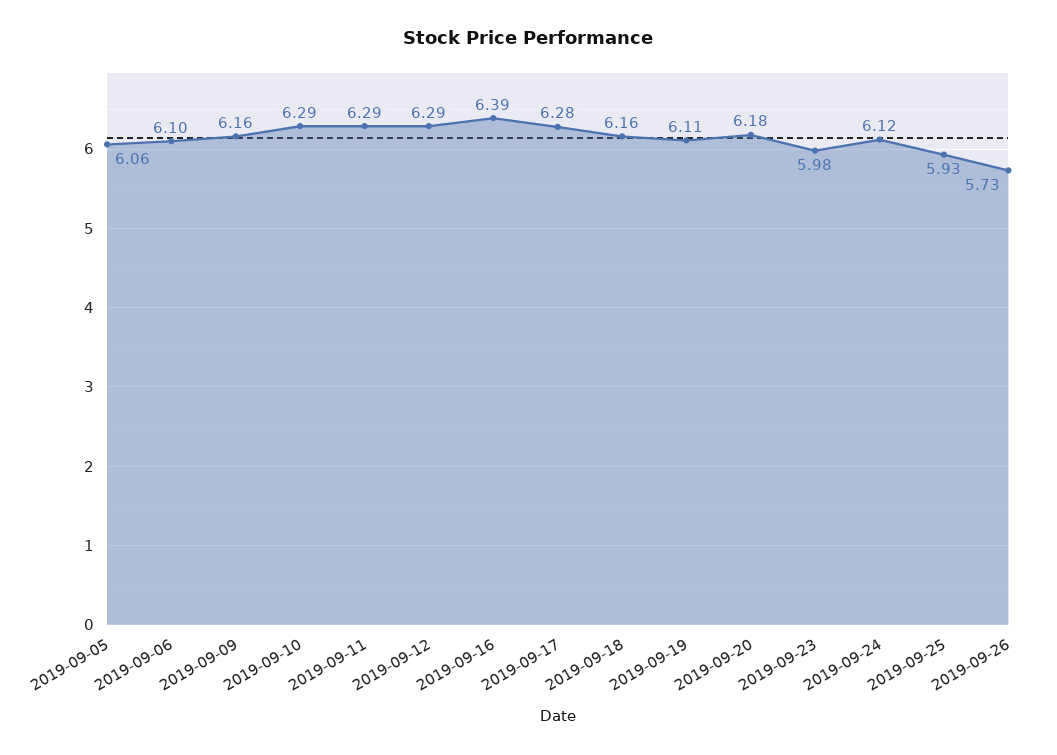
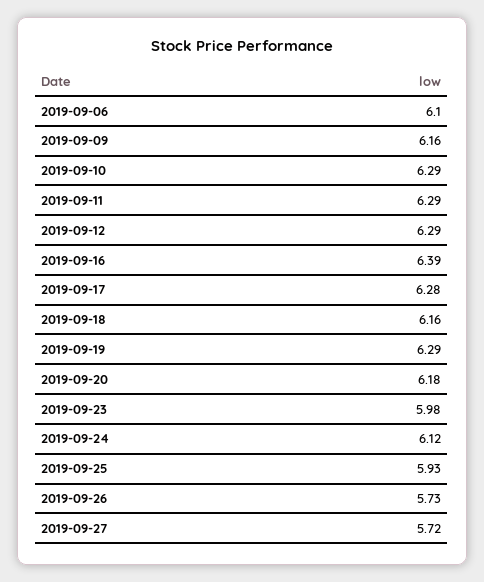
2019-09-05: 6.06 -> none
2019-09-19: 6.11 -> 6.29
2019-09-27: none -> 5.72

